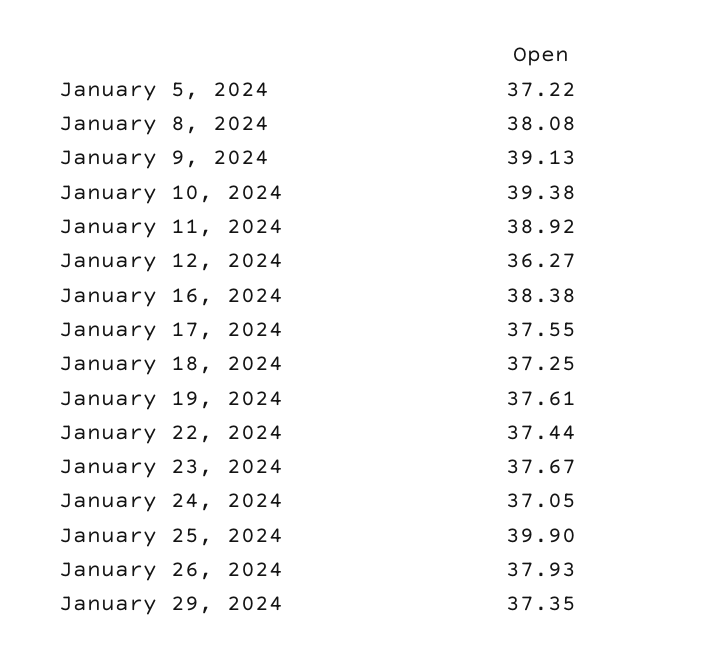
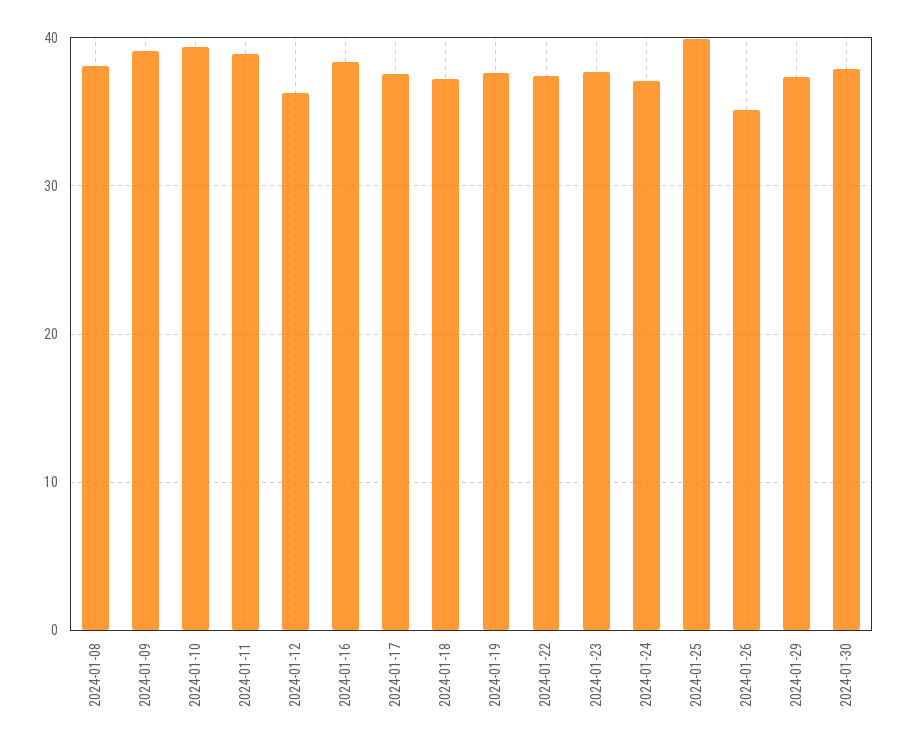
January 5, 2024: 37.22 -> none
January 26, 2024: 37.93 -> 35
2024-01-30: none -> 38

